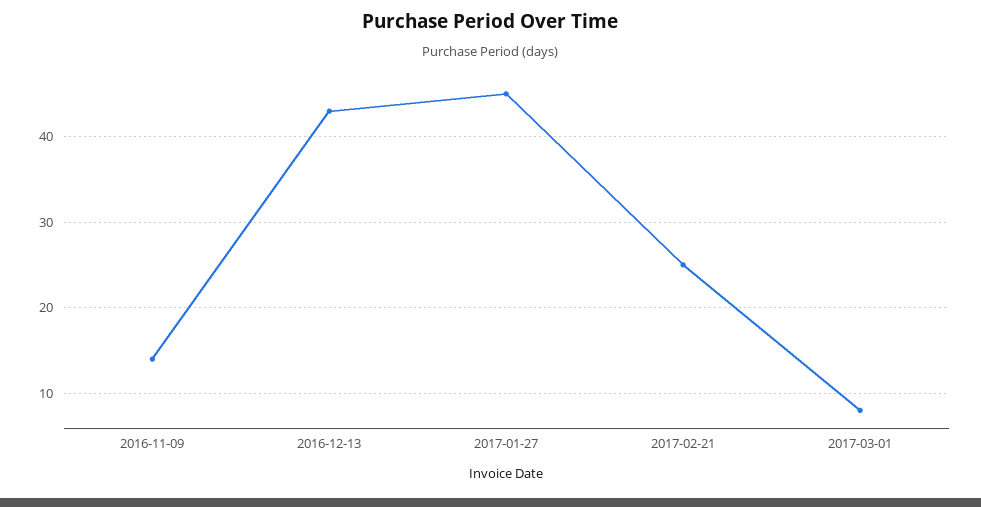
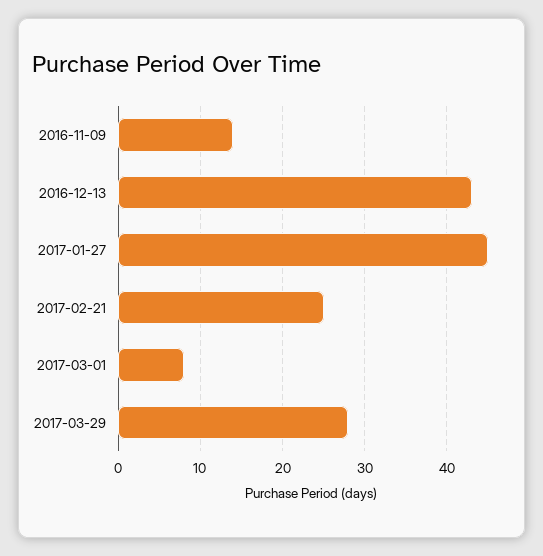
2017-03-29: none -> 28

